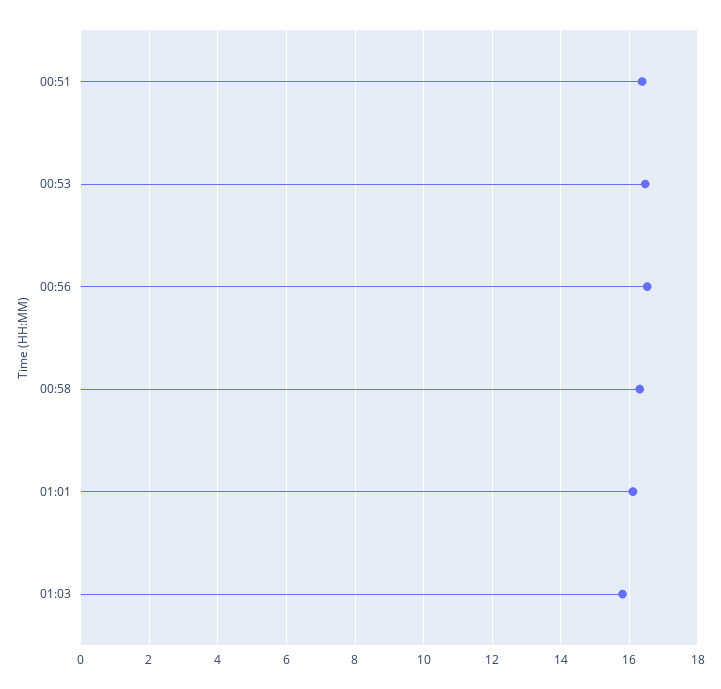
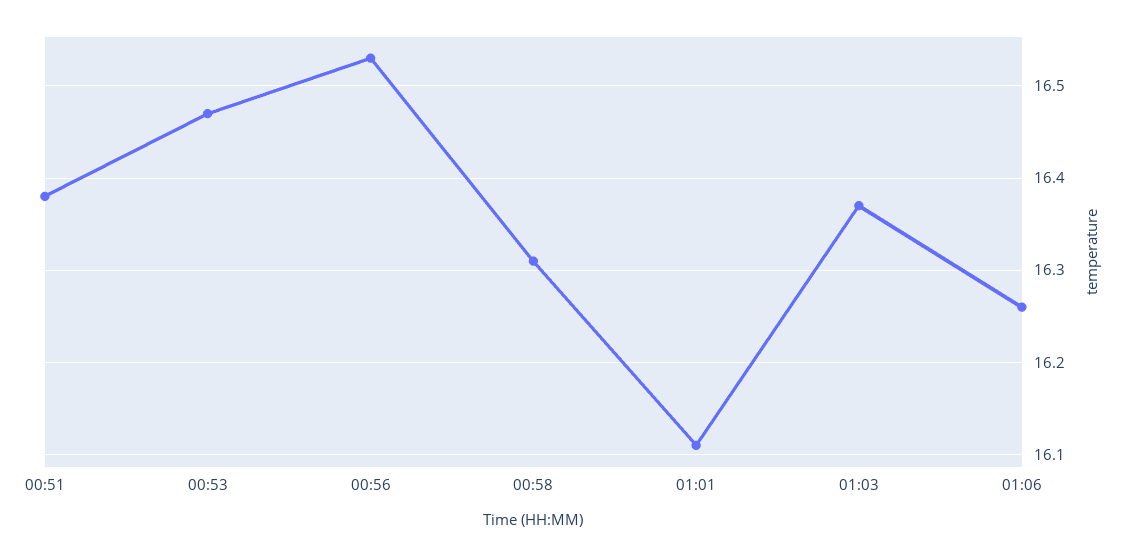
01:03: 15.8 -> 16.37
01:06: none -> 16.26

